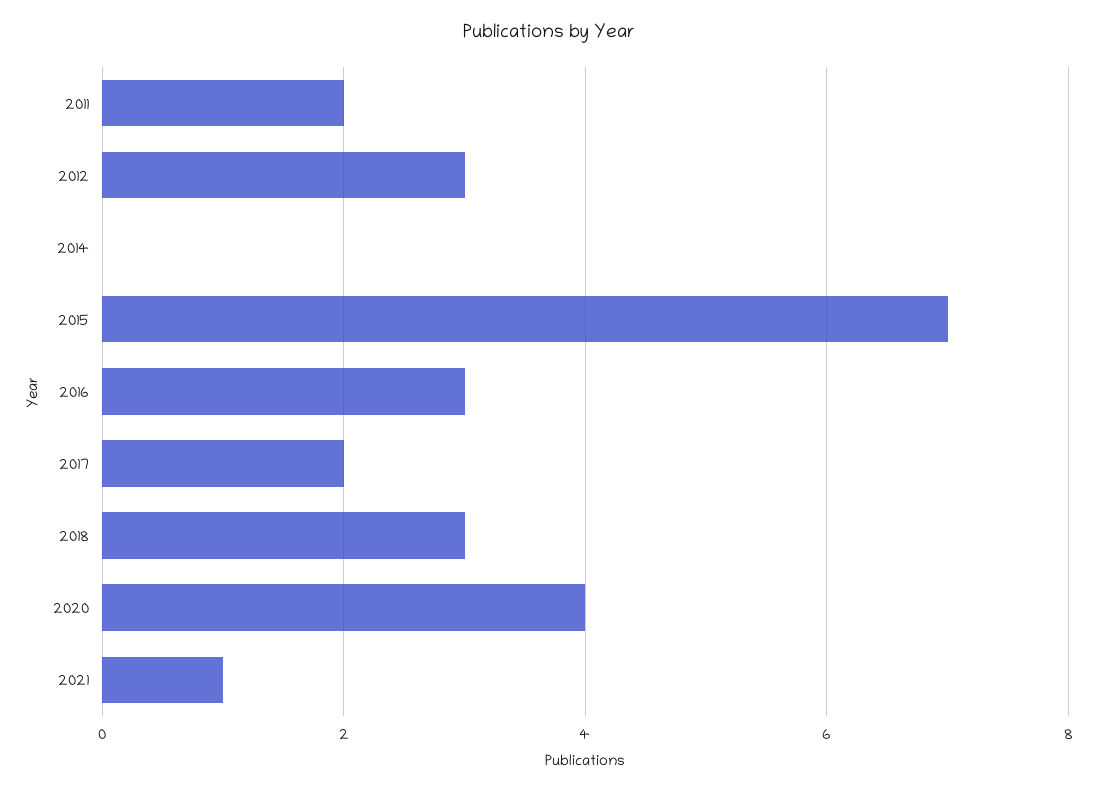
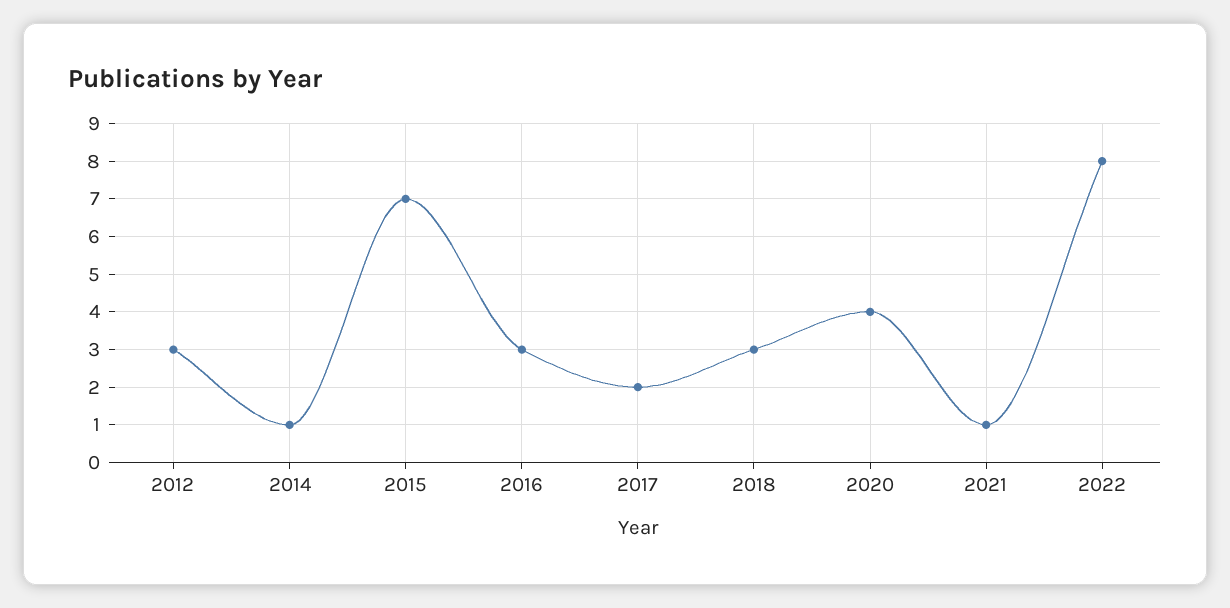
2011: 2 -> none
2014: 0 -> 1
2022: none -> 8

